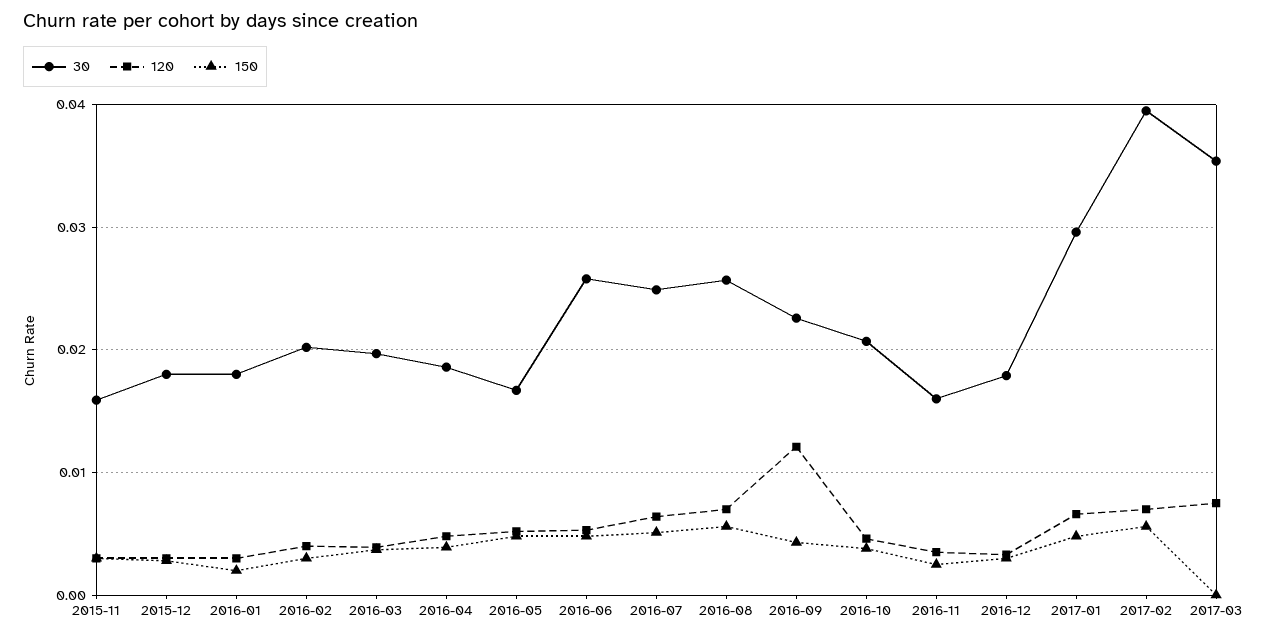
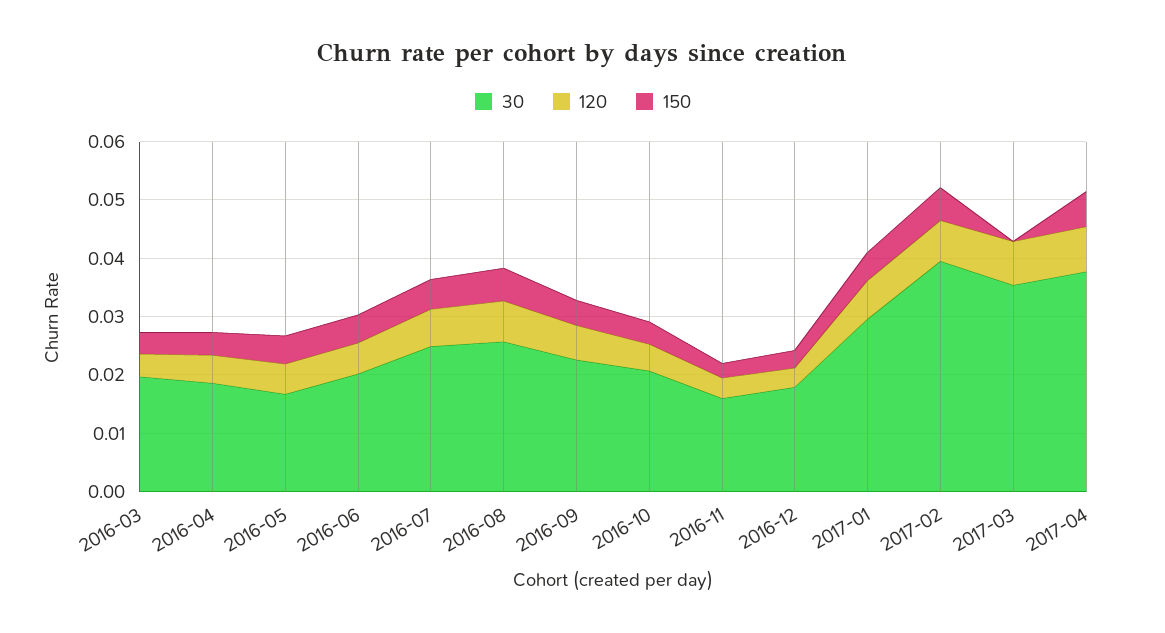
30, 2015-11: 0.016 -> none
120, 2015-11: 0.003 -> none
150, 2015-11: 0.003 -> none
30, 2015-12: 0.018 -> none
120, 2015-12: 0.003 -> none
150, 2015-12: 0.003 -> none
30, 2016-01: 0.018 -> none
120, 2016-01: 0.003 -> none
150, 2016-01: 0.002 -> none
30, 2016-02: 0.02 -> none
120, 2016-02: 0.004 -> none
150, 2016-02: 0.003 -> none
30, 2016-06: 0.026 -> 0.02
120, 2016-09: 0.012 -> 0.006
30, 2017-04: none -> 0.038
120, 2017-04: none -> 0.008
150, 2017-04: none -> 0.006

